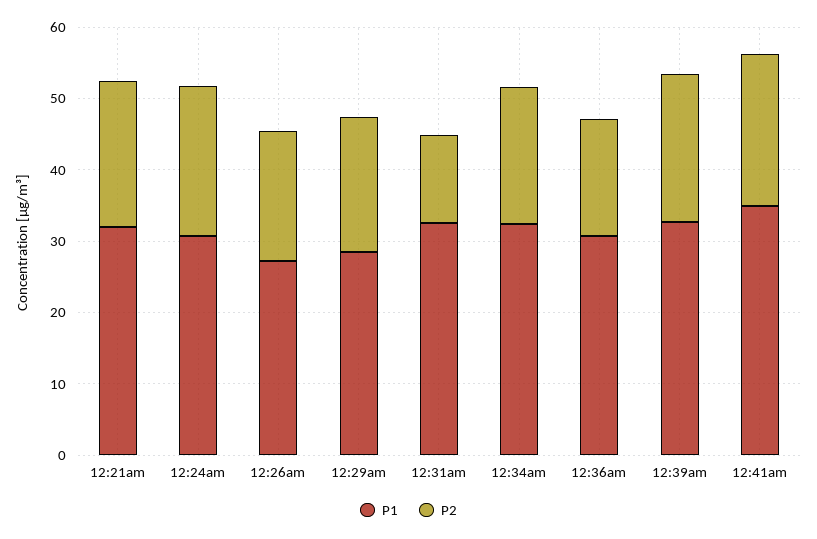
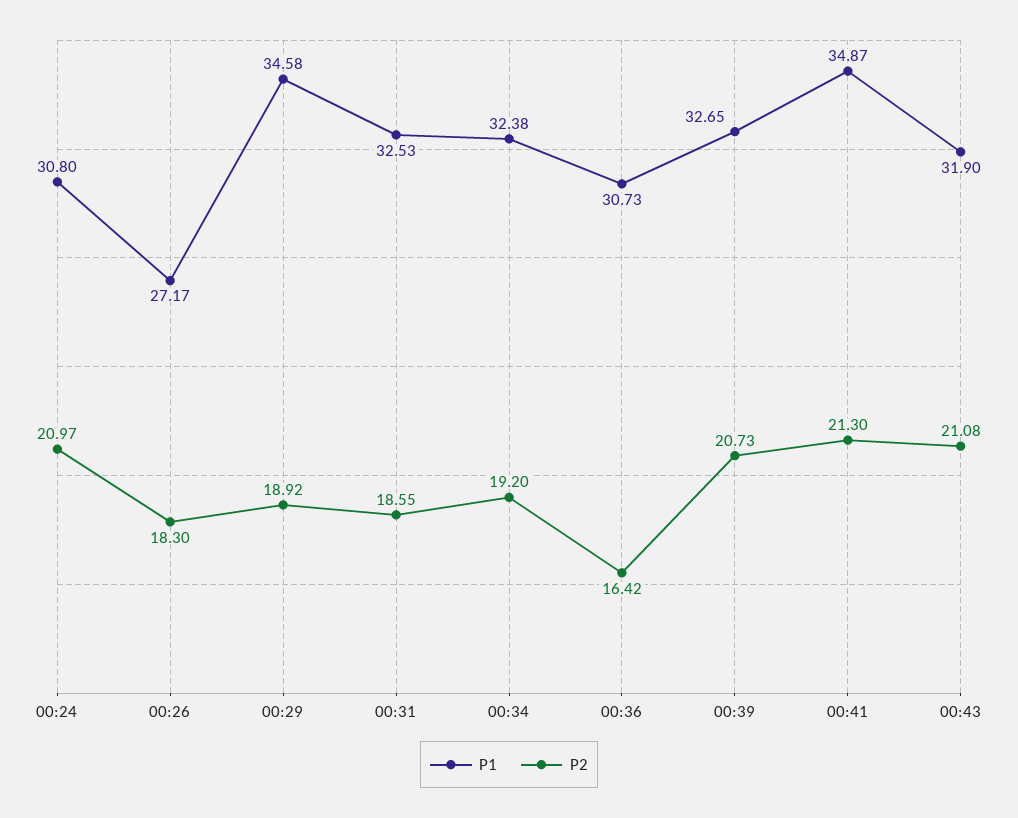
P1, 12:21am: 32 -> none
P2, 12:21am: 20 -> none
P1, 12:29am: 28 -> 34.58
P2, 12:31am: 12 -> 18.55
P1, 00:43: none -> 31.9
P2, 00:43: none -> 21.08

